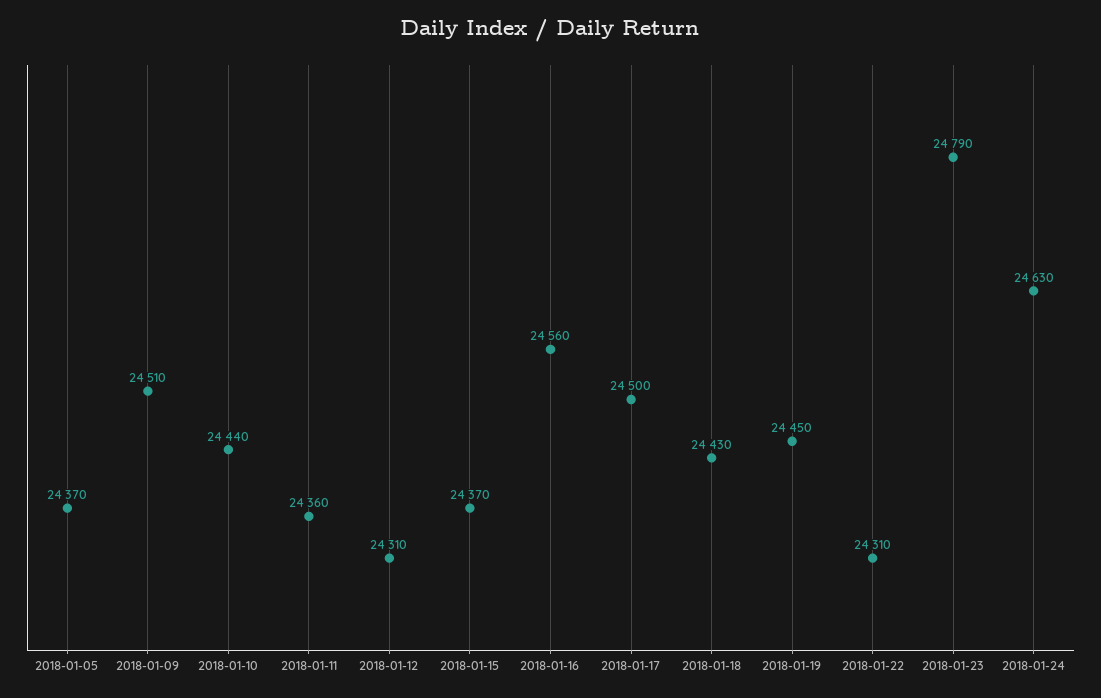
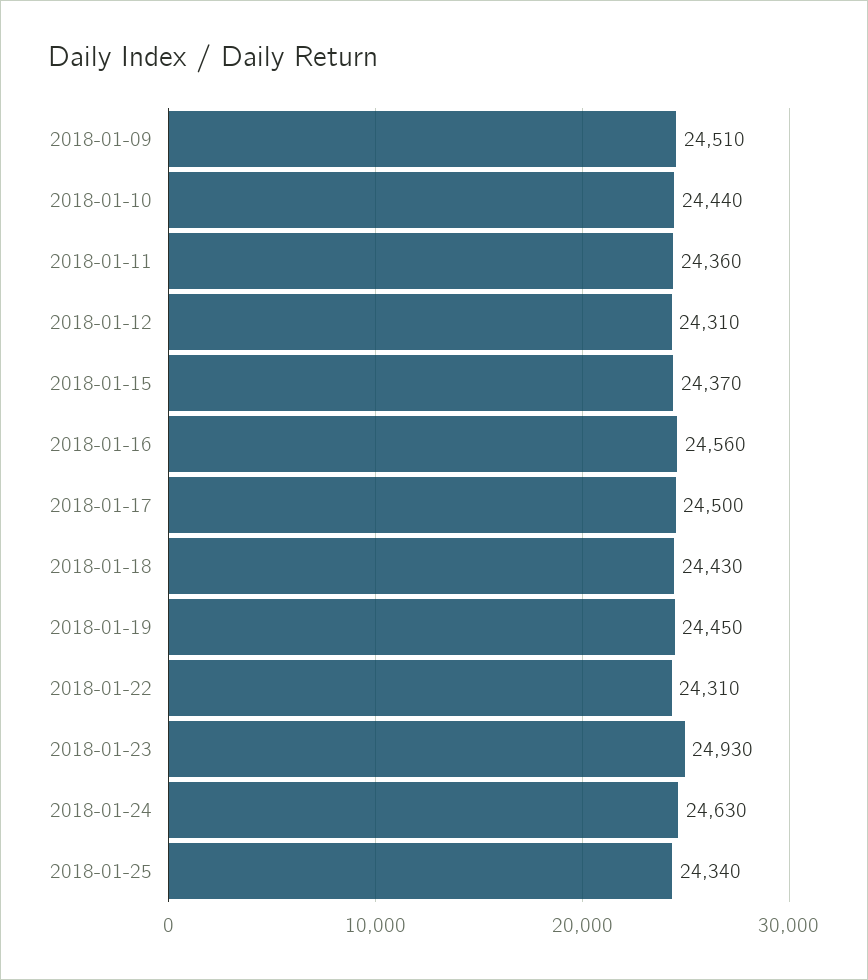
2018-01-05: 24370 -> none
2018-01-23: 24790 -> 24930
2018-01-25: none -> 24340

